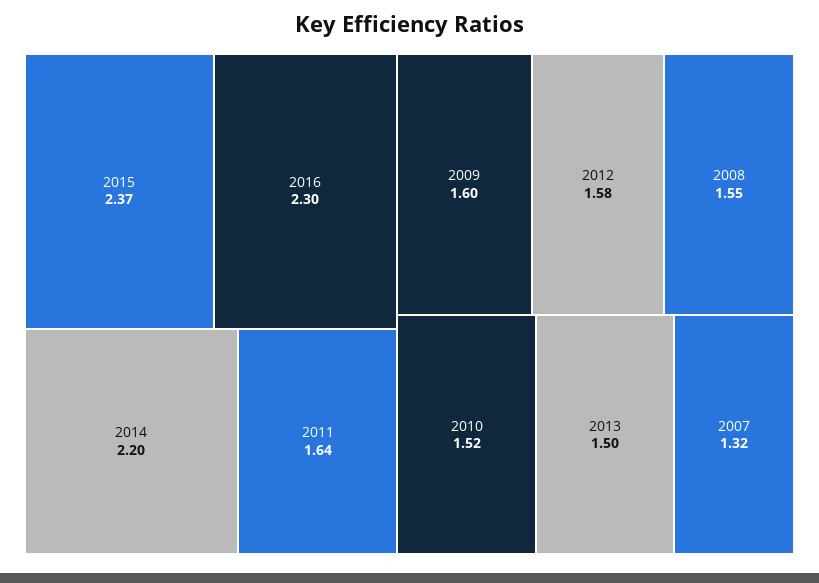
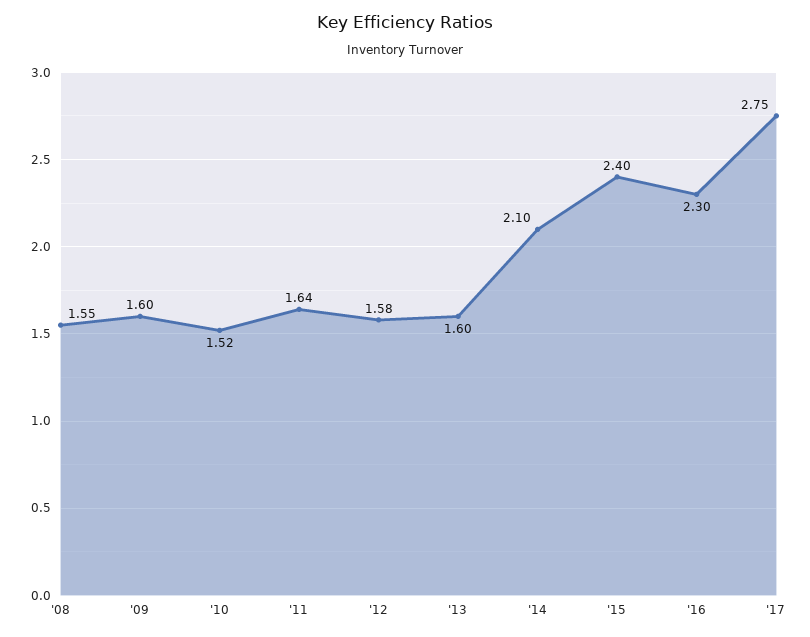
2015: 2.37 -> 2.4
2014: 2.2 -> 2.1
2013: 1.5 -> 1.6
2007: 1.32 -> none
'17: none -> 2.75

